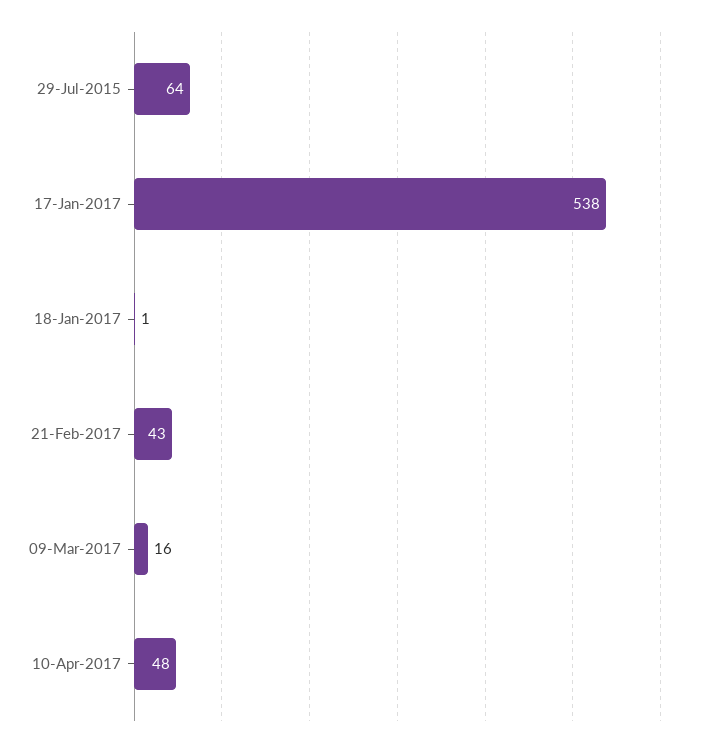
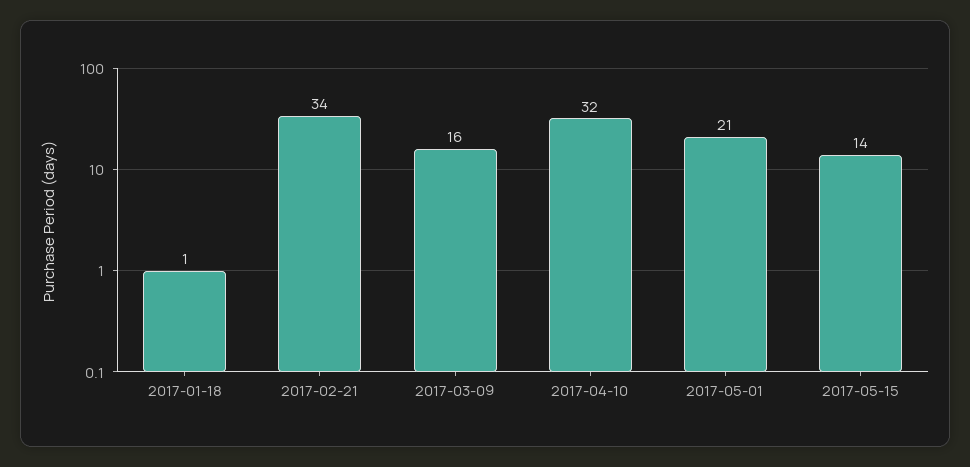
29-Jul-2015: 64 -> none
17-Jan-2017: 538 -> none
21-Feb-2017: 43 -> 34
10-Apr-2017: 48 -> 32
2017-05-01: none -> 21
2017-05-15: none -> 14

